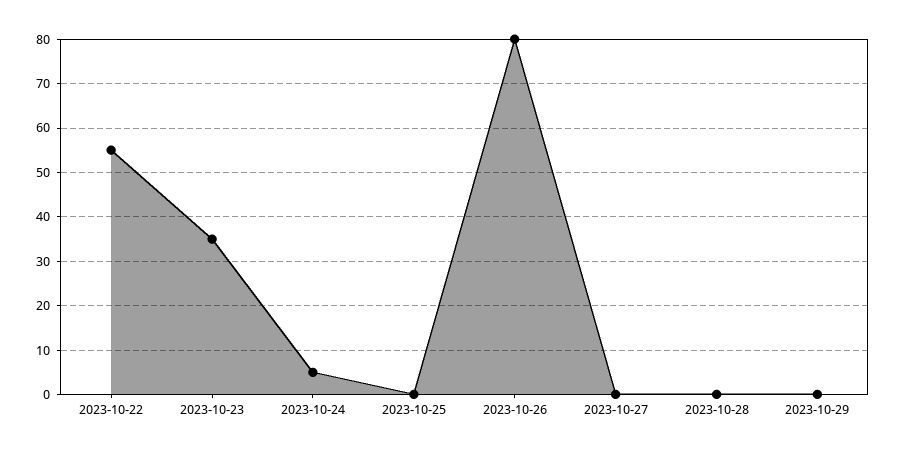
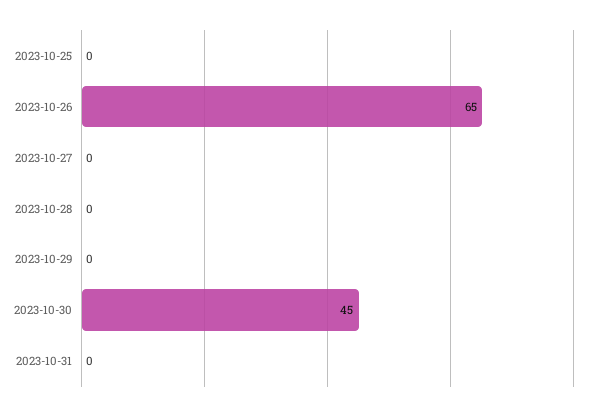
2023-10-22: 55 -> none
2023-10-23: 35 -> none
2023-10-24: 5 -> none
2023-10-26: 80 -> 65
2023-10-30: none -> 45
2023-10-31: none -> 0

